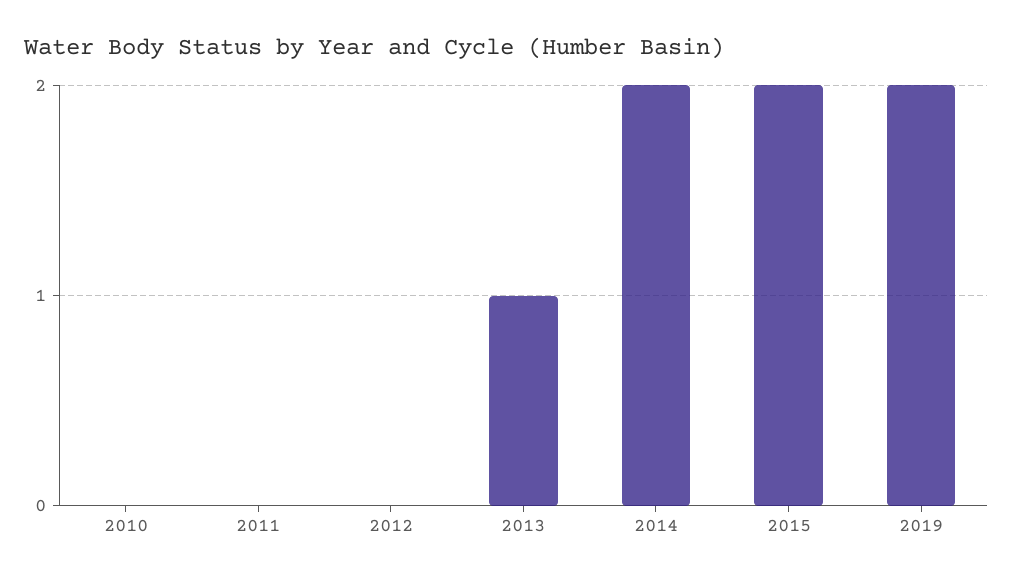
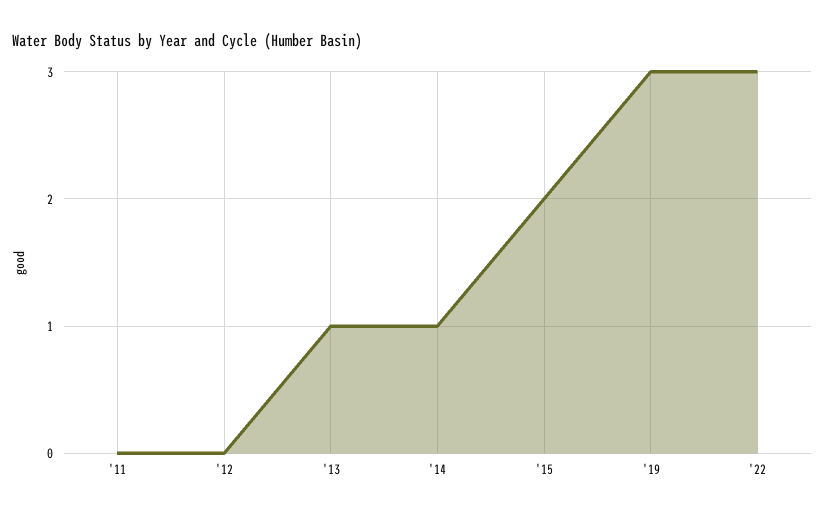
2010: 0 -> none
2014: 2 -> 1
2019: 2 -> 3
'22: none -> 3

